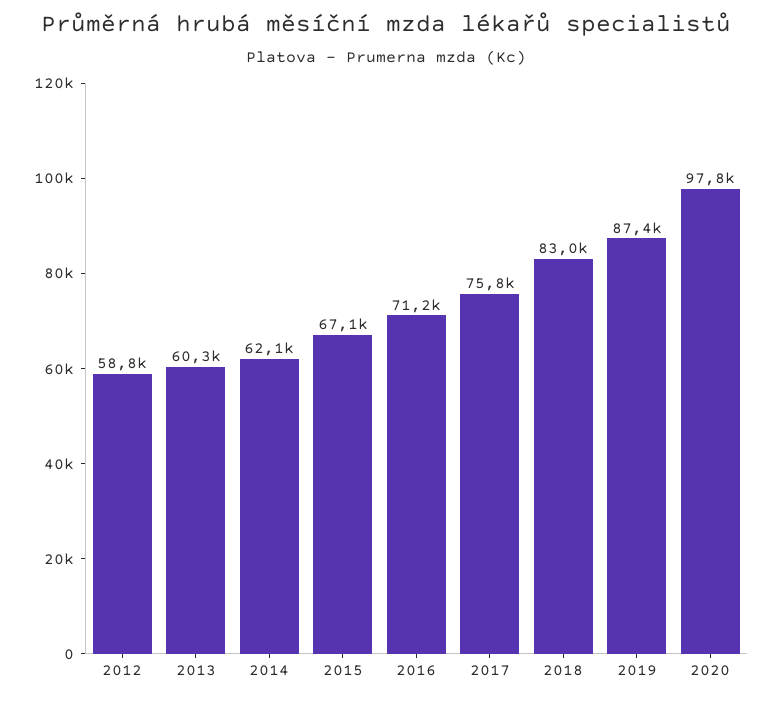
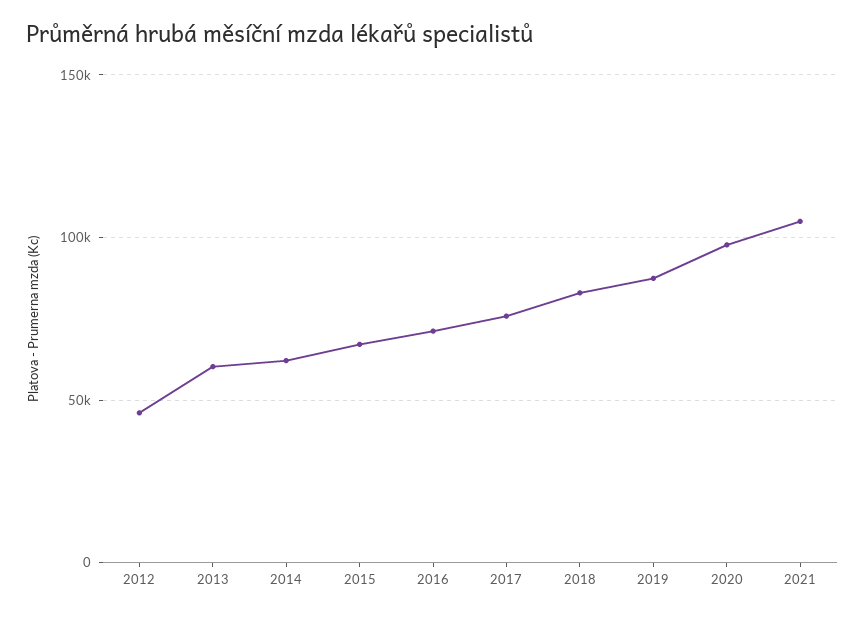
2012: 58800 -> 45000
2021: none -> 105000

